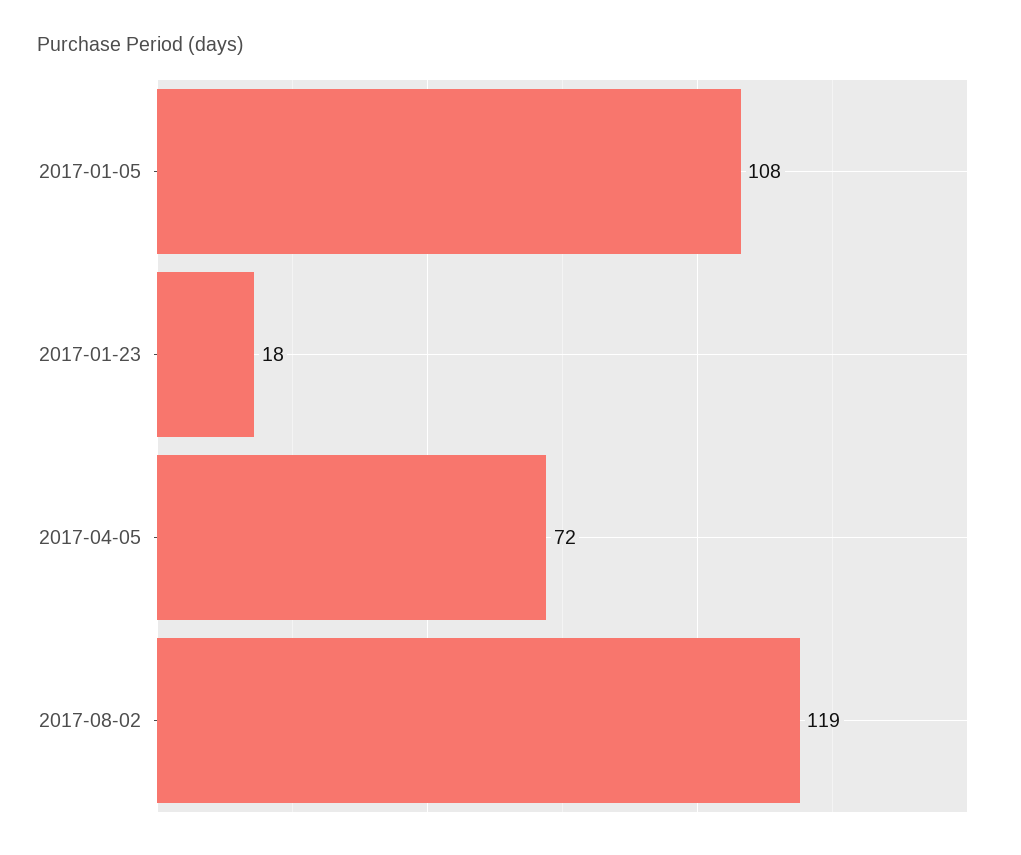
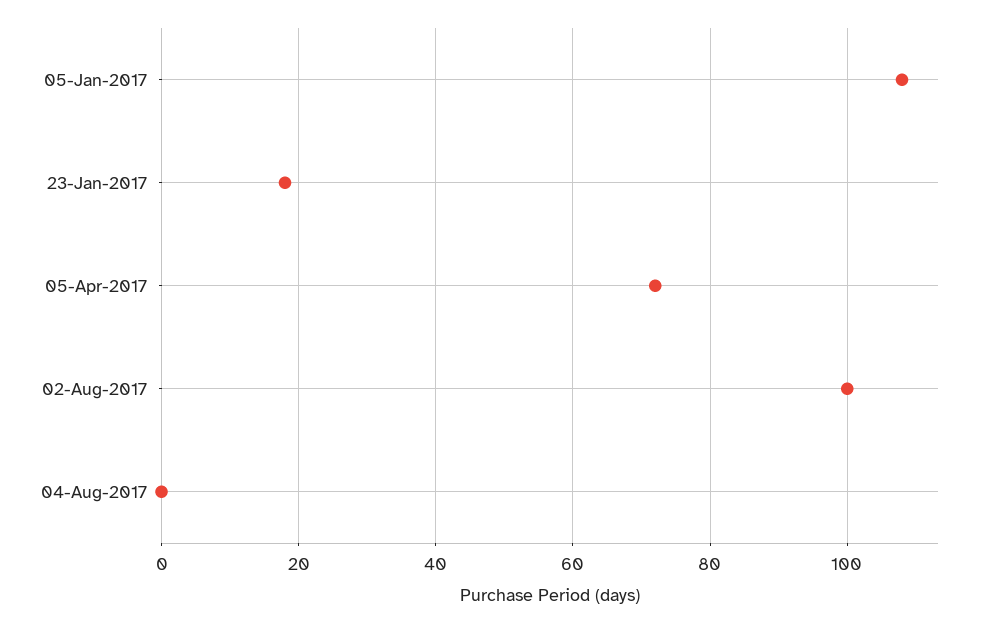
2017-08-02: 119 -> 100
04-Aug-2017: none -> 0

